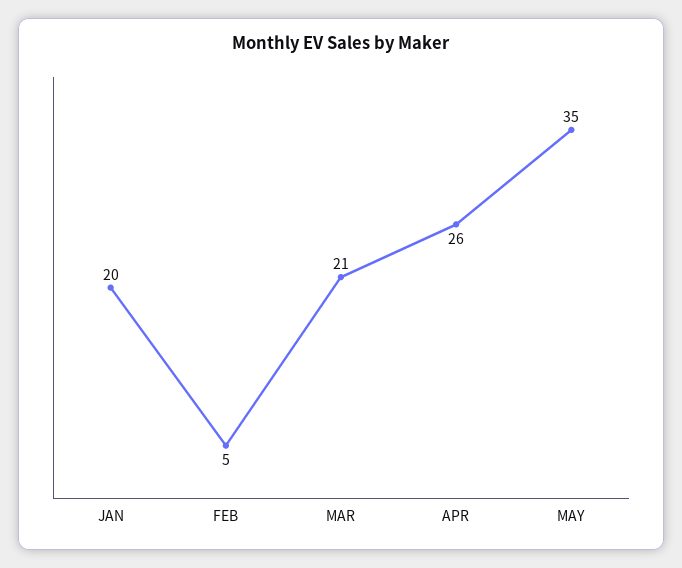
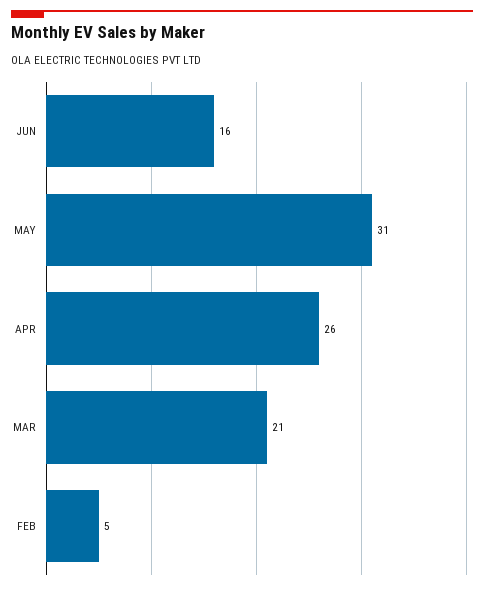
JAN: 20 -> none
MAY: 35 -> 31
JUN: none -> 16

